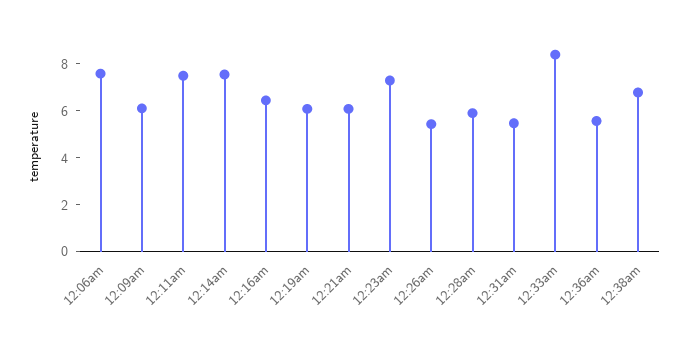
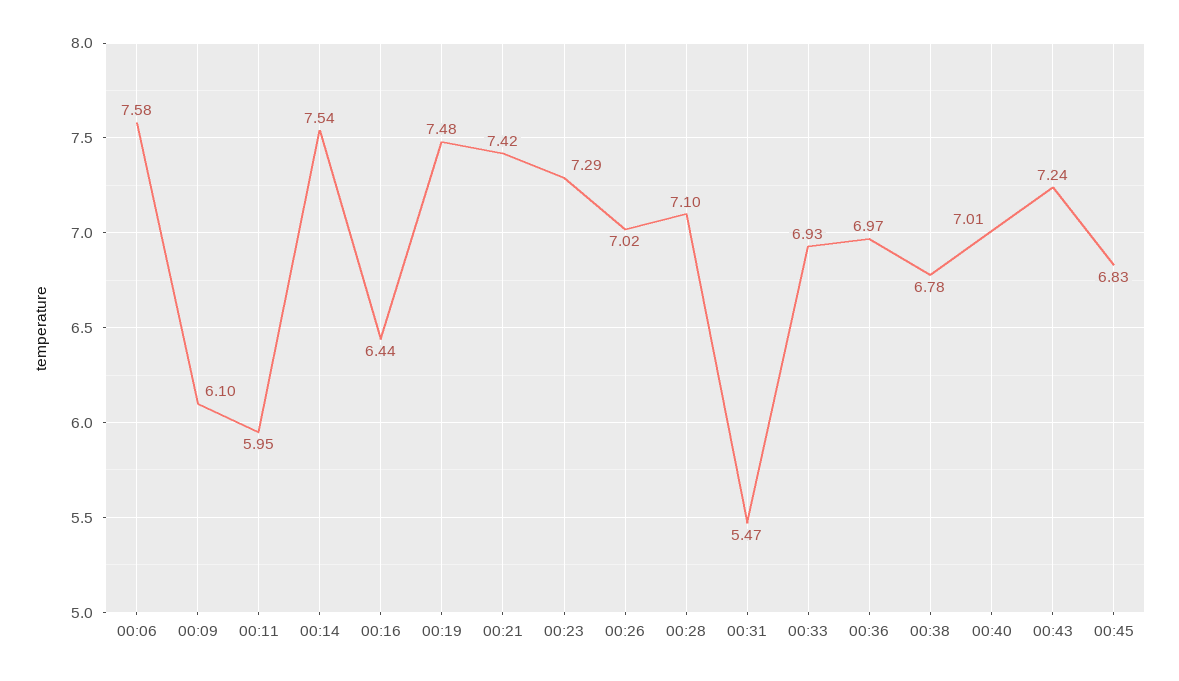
12:11am: 7.5 -> 5.95
12:19am: 6 -> 7.48
12:21am: 6 -> 7.42
12:26am: 5.5 -> 7.02
12:28am: 6 -> 7.1
12:33am: 8.5 -> 6.93
12:36am: 5.5 -> 6.97
00:40: none -> 7.01
00:43: none -> 7.24
00:45: none -> 6.83

